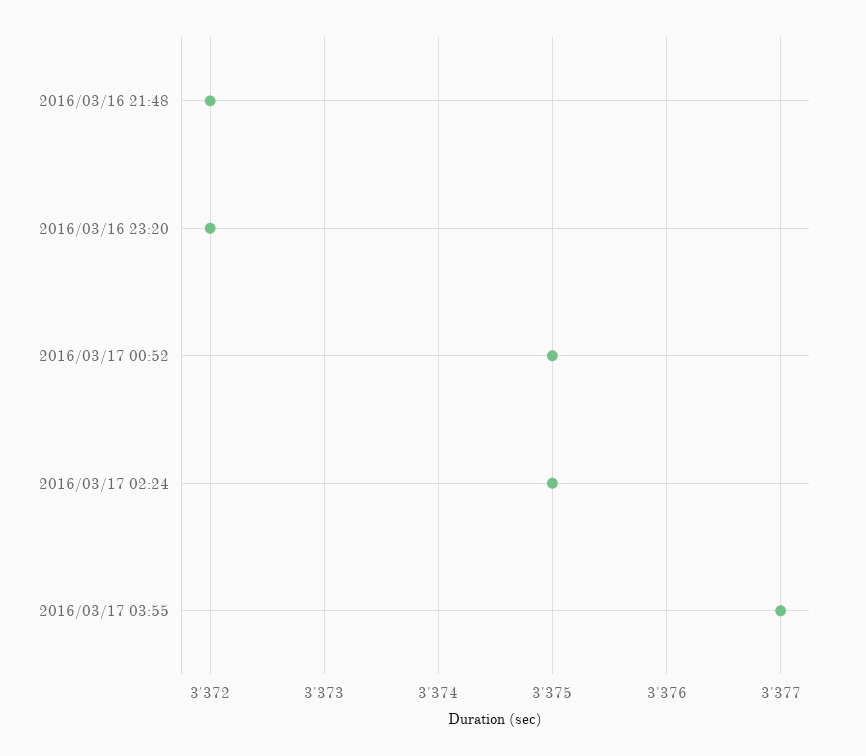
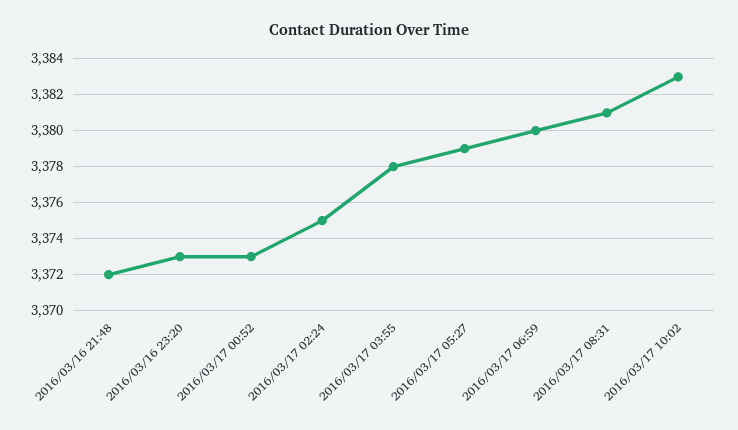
2016/03/16 23:20: 3372 -> 3373
2016/03/17 00:52: 3375 -> 3373
2016/03/17 03:55: 3377 -> 3378
2016/03/17 05:27: none -> 3379
2016/03/17 06:59: none -> 3380
2016/03/17 08:31: none -> 3381
2016/03/17 10:02: none -> 3383

